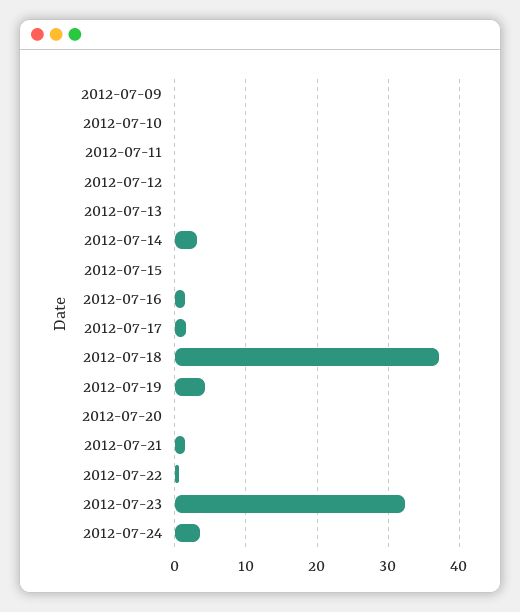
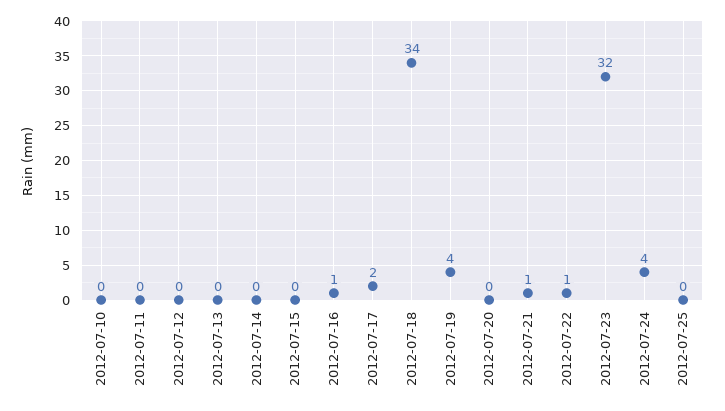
2012-07-09: 0 -> none
2012-07-14: 3 -> 0
2012-07-18: 37 -> 34
2012-07-25: none -> 0

